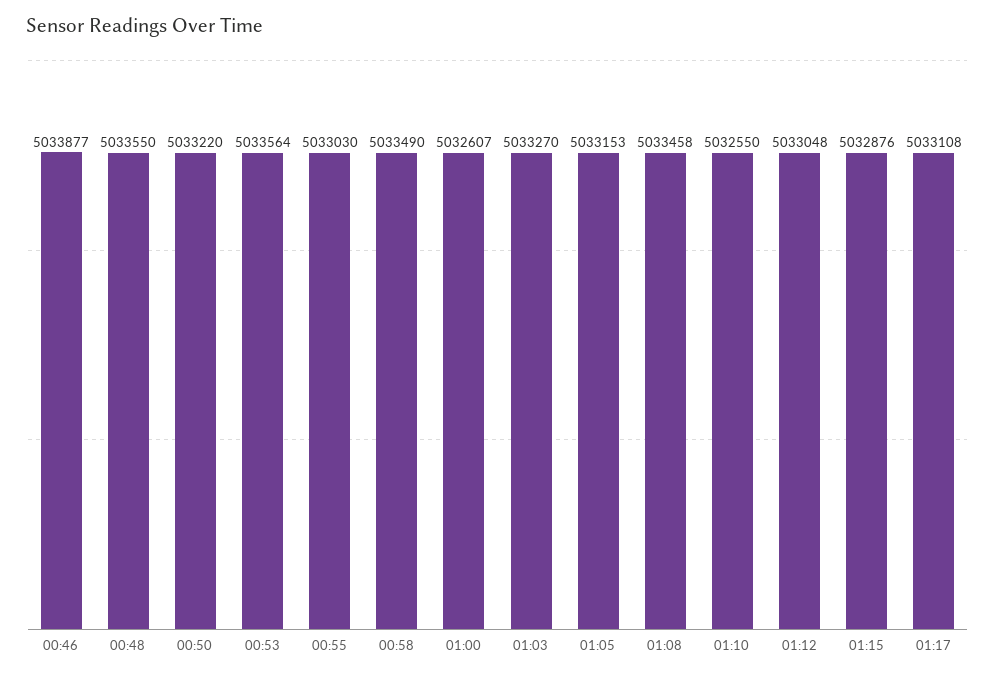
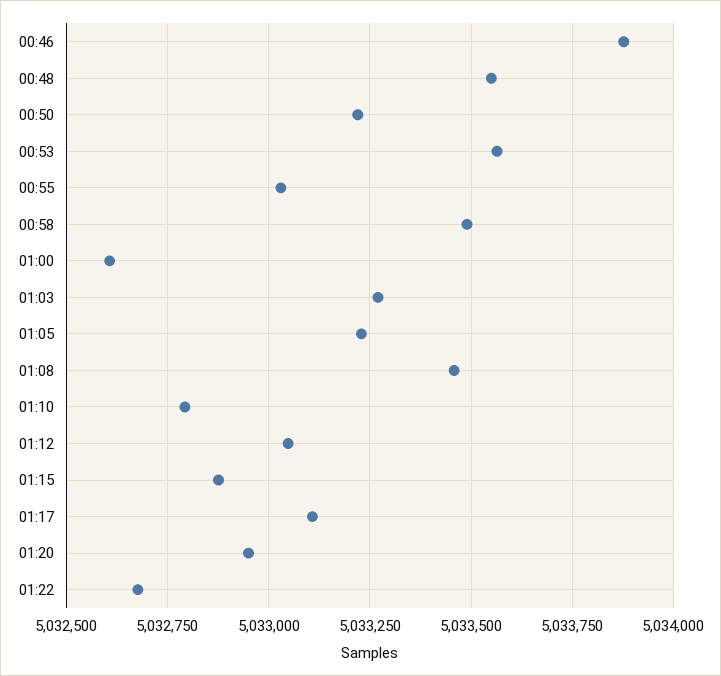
01:05: 5033153 -> 5033225
01:10: 5032550 -> 5032800
01:20: none -> 5032950
01:22: none -> 5032675

